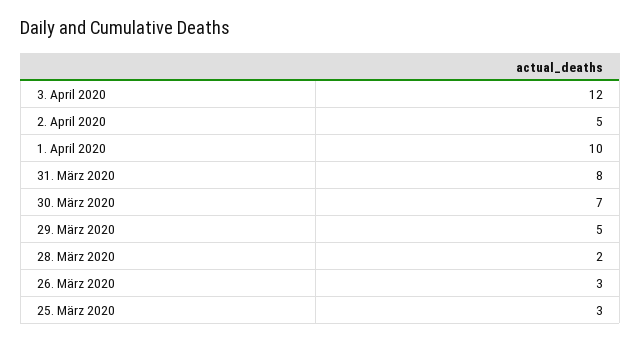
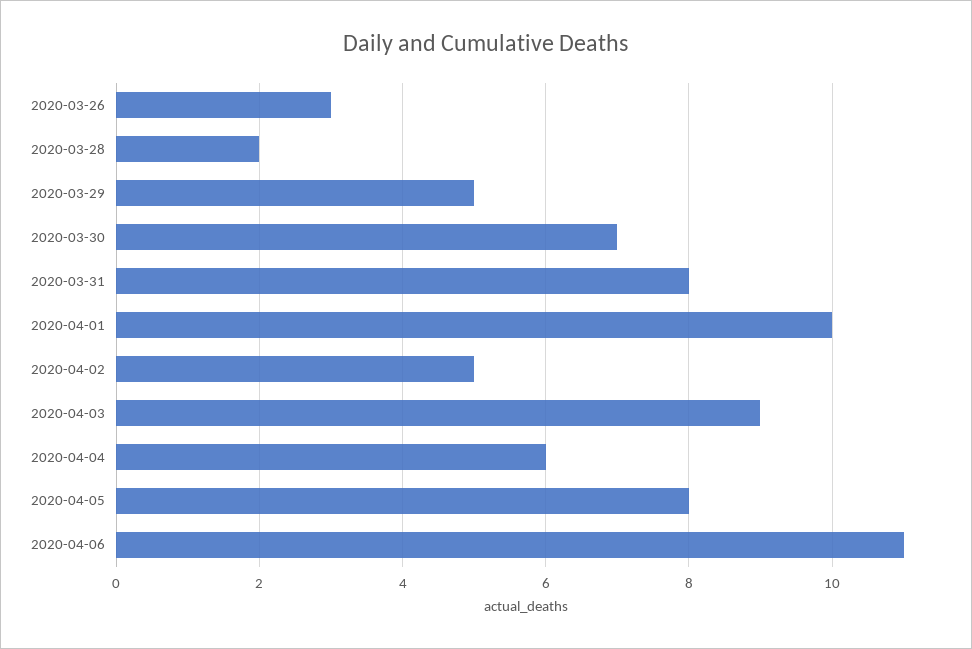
3. April 2020: 12 -> 9
25. März 2020: 3 -> none
2020-04-04: none -> 6
2020-04-05: none -> 8
2020-04-06: none -> 11

